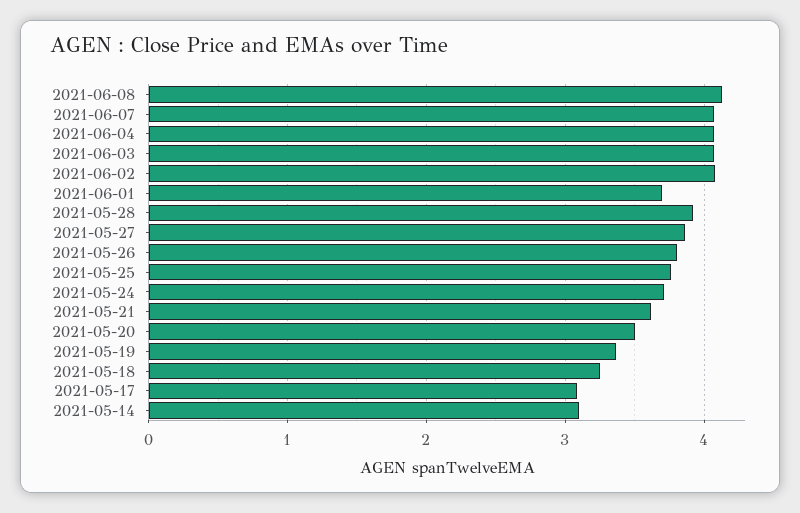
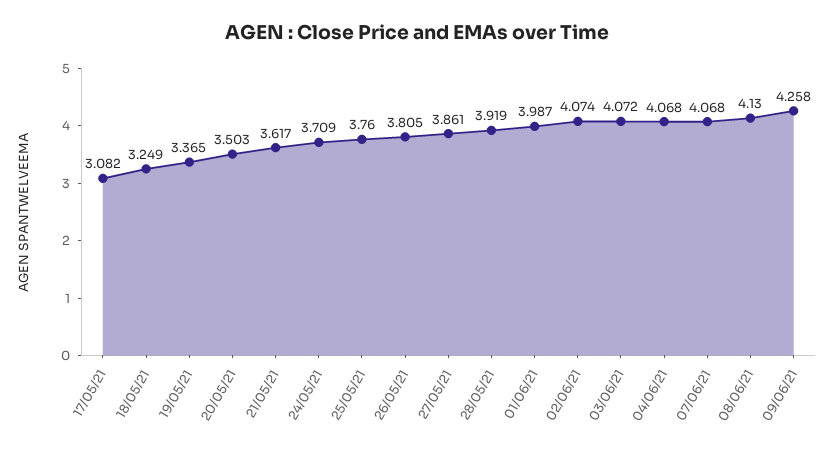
2021-06-01: 3.7 -> 3.987
2021-05-14: 3.1 -> none
09/06/21: none -> 4.258

